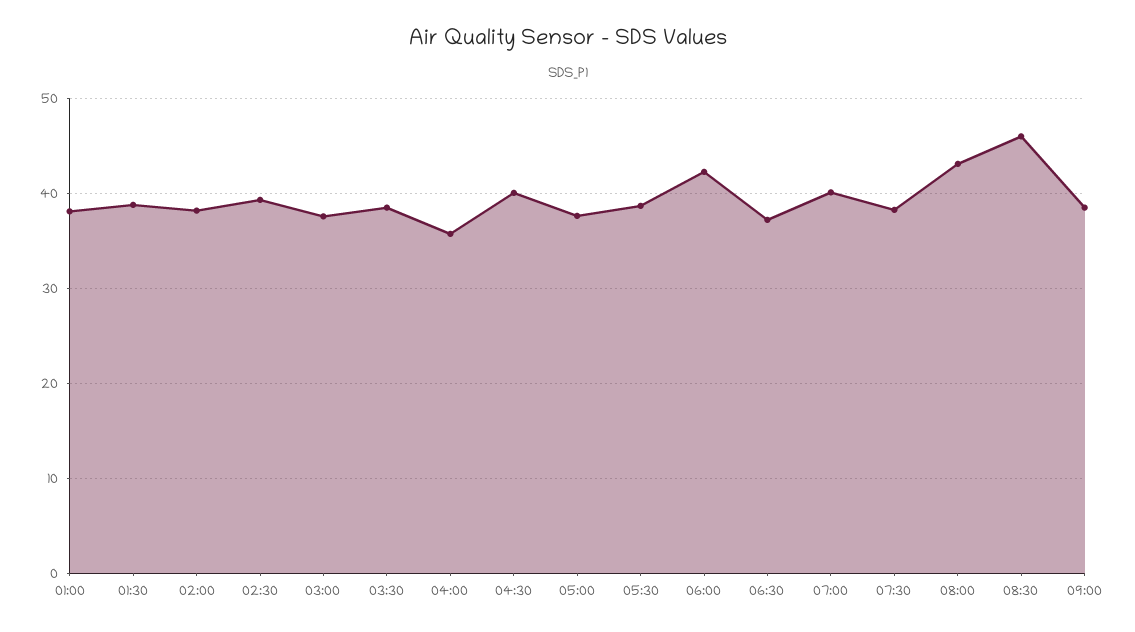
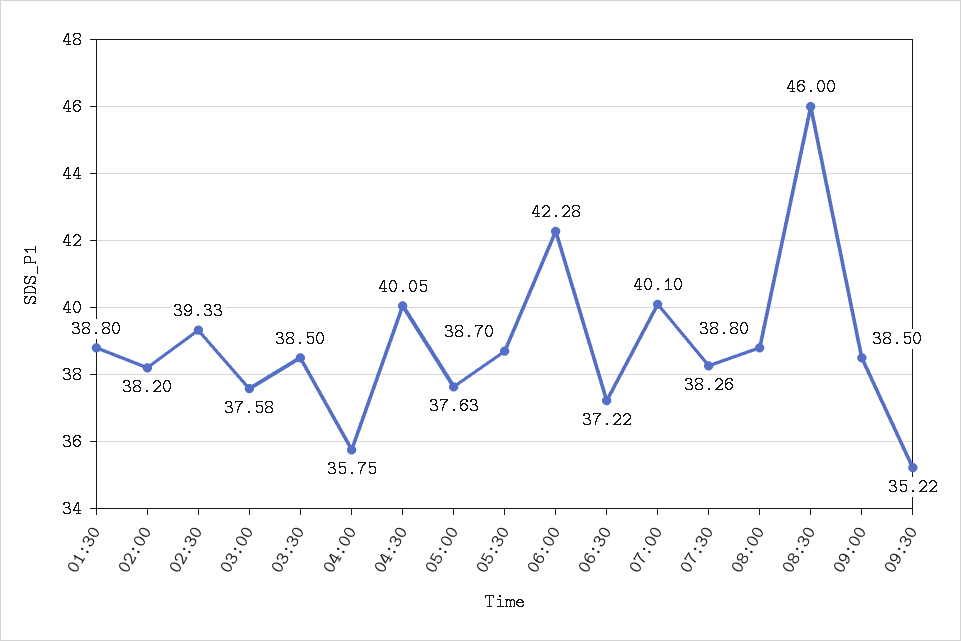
01:00: 38 -> none
08:00: 43 -> 38.8
09:30: none -> 35.22

